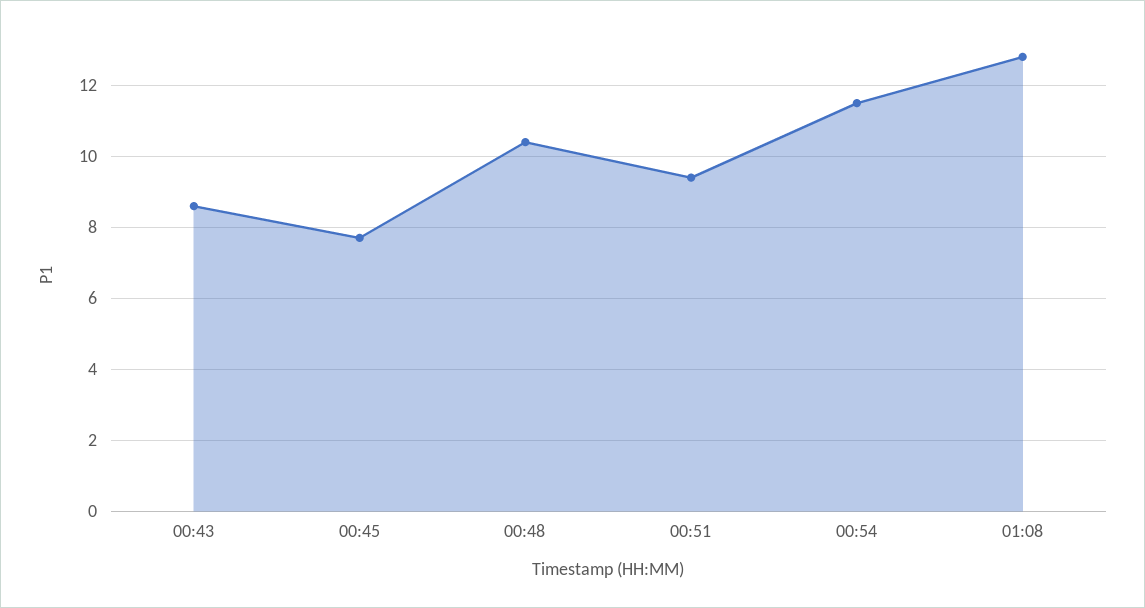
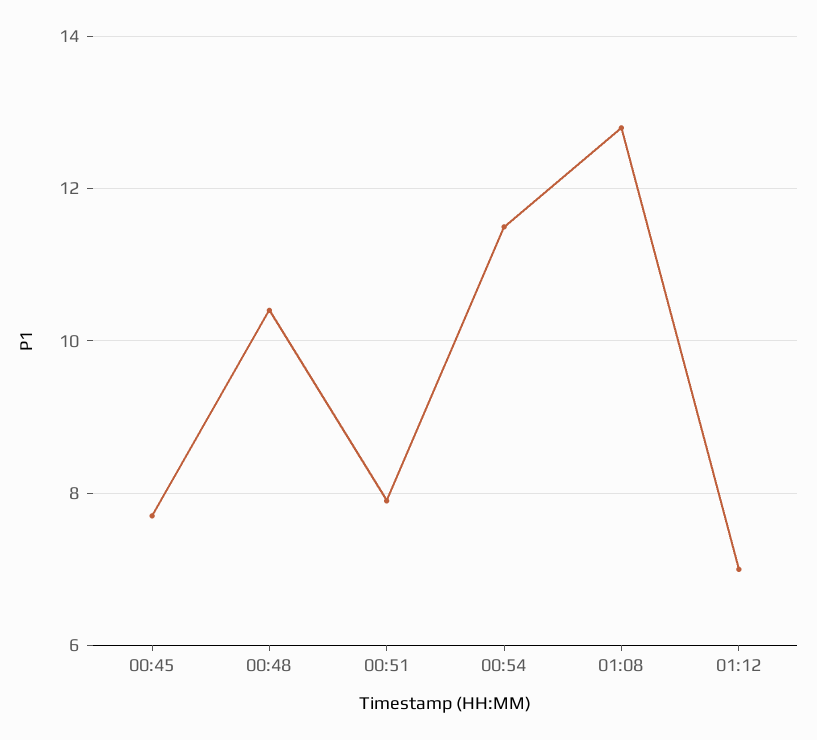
00:43: 8.5 -> none
00:51: 9.5 -> 8
01:12: none -> 7

